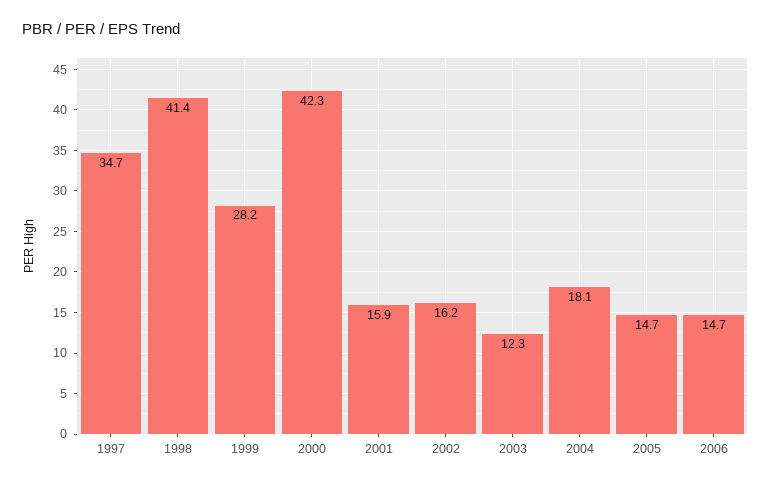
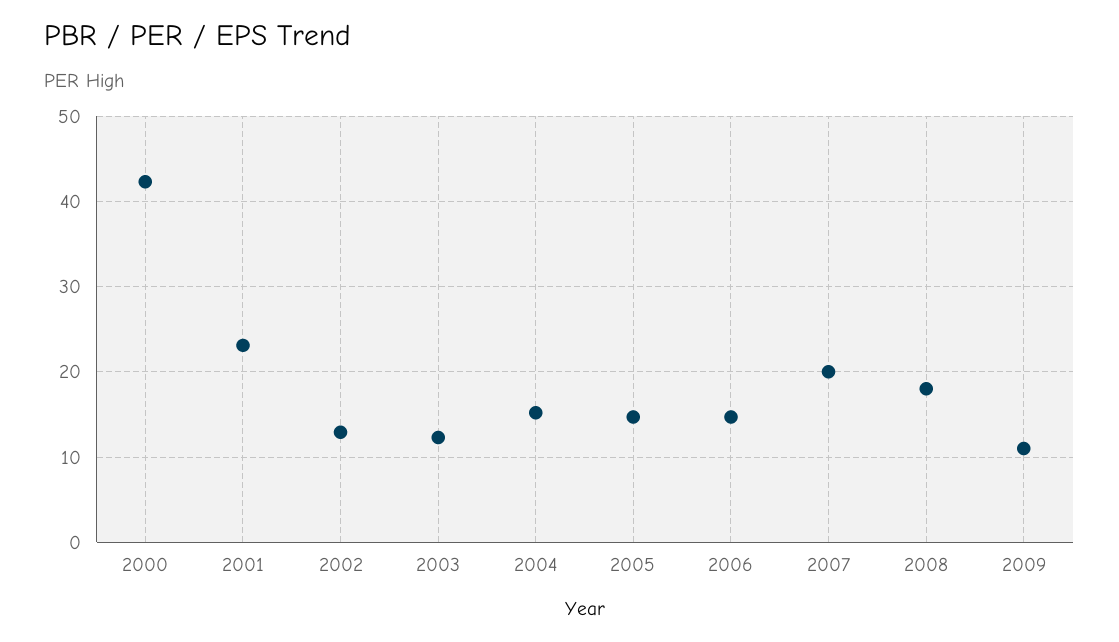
1997: 34.7 -> none
1998: 41.4 -> none
1999: 28.2 -> none
2001: 15.9 -> 23
2002: 16.2 -> 13
2004: 18.1 -> 15
2007: none -> 20
2008: none -> 18
2009: none -> 11

